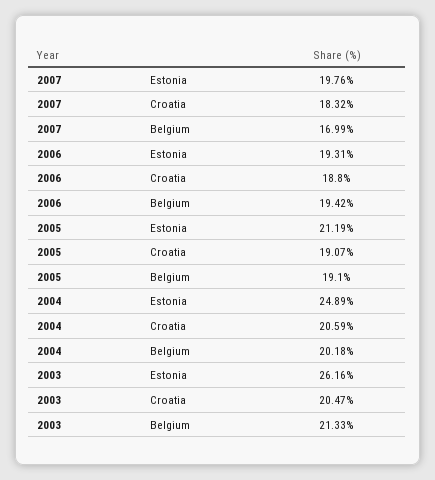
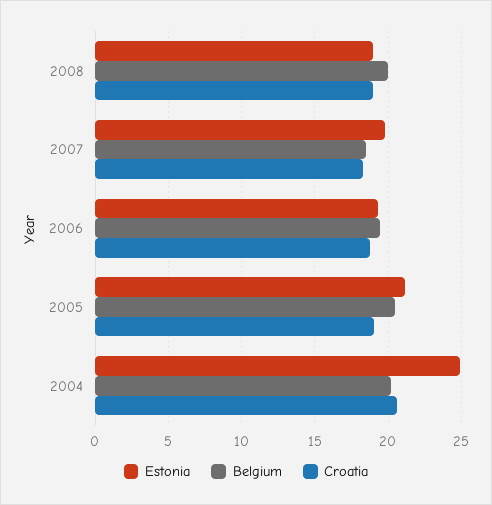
Belgium, 2007: 16.99 -> 18.5
Belgium, 2005: 19.1 -> 20.5
Estonia, 2003: 26.16 -> none
Croatia, 2003: 20.47 -> none
Belgium, 2003: 21.33 -> none
Estonia, 2008: none -> 19
Belgium, 2008: none -> 20
Croatia, 2008: none -> 19

